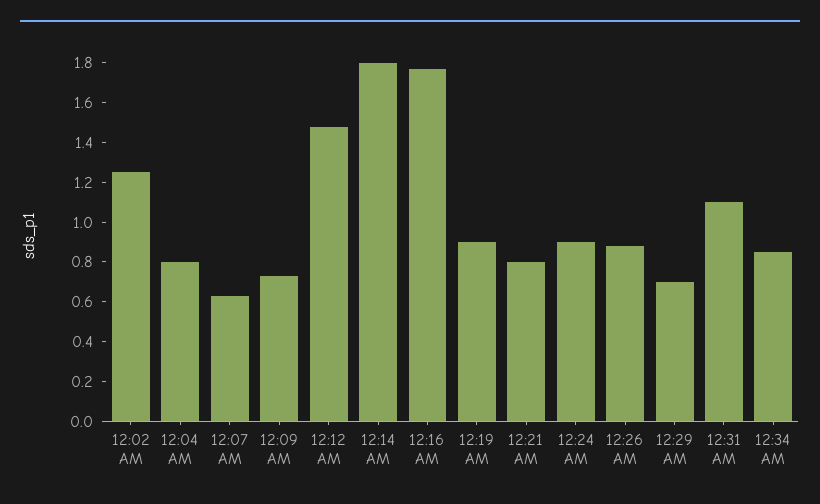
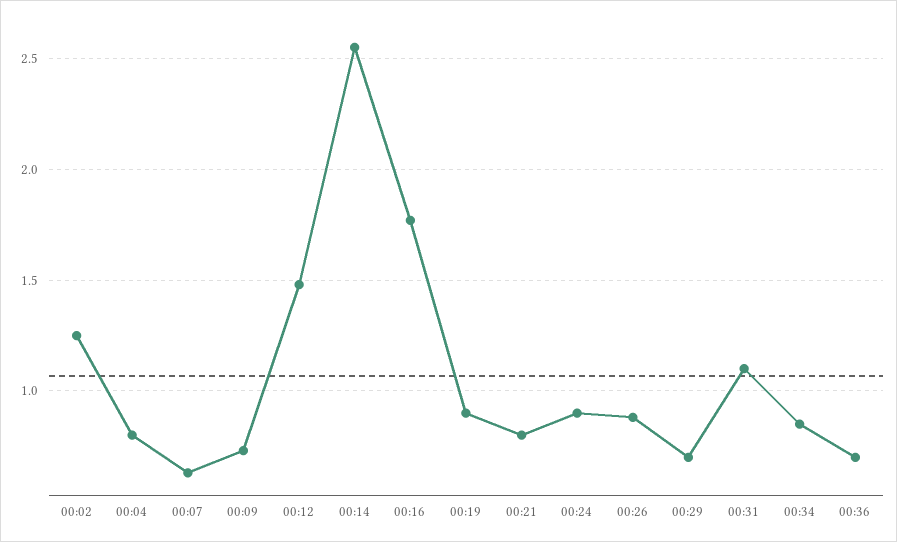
12:14 AM: 1.8 -> 2.55
00:36: none -> 0.7

